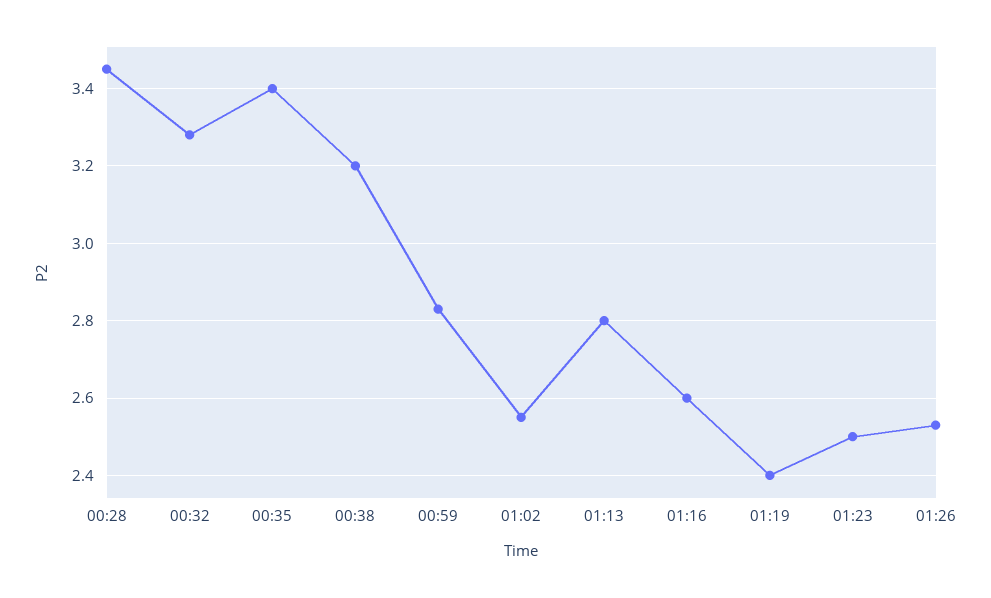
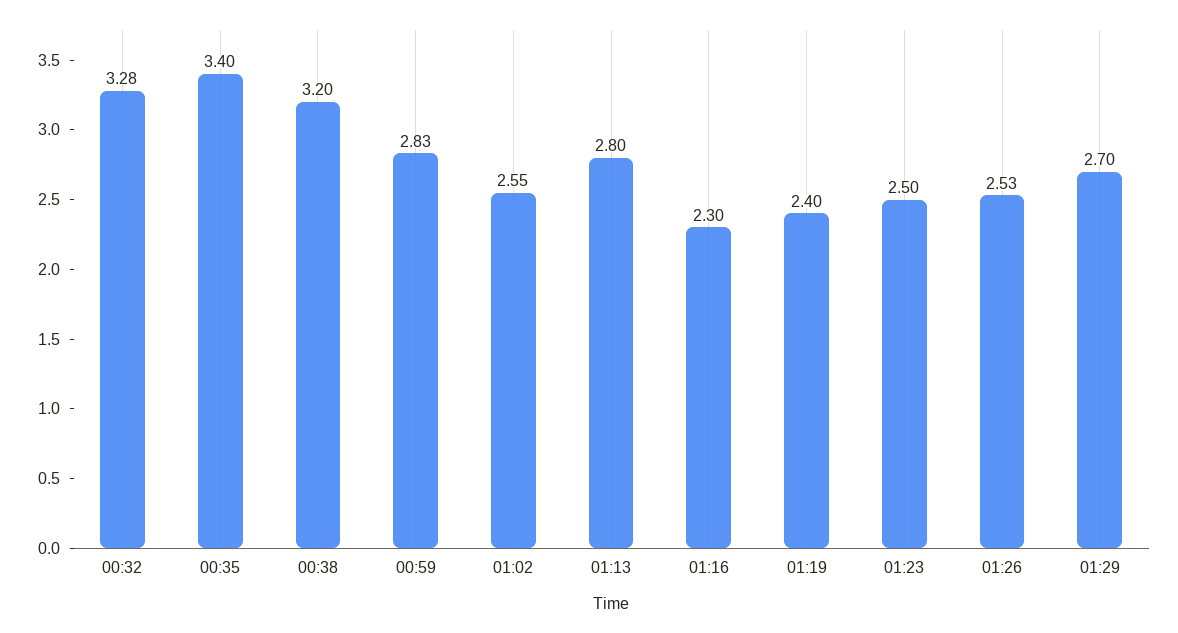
00:28: 3.45 -> none
01:16: 2.6 -> 2.3
01:29: none -> 2.7

